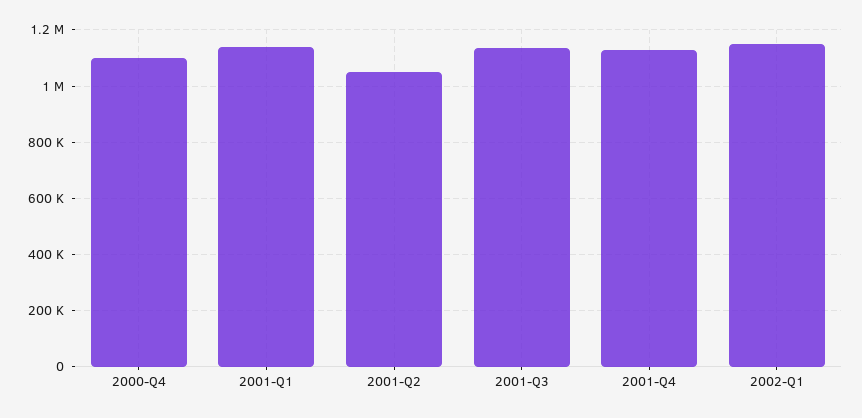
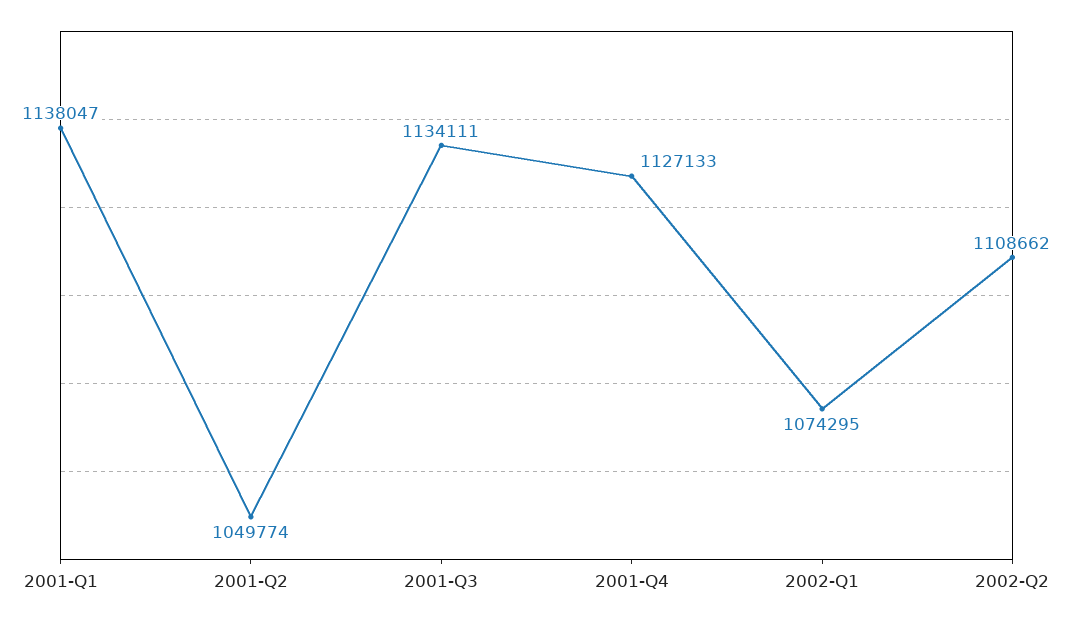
2000-Q4: 1100000 -> none
2002-Q1: 1150000 -> 1074295
2002-Q2: none -> 1108662

